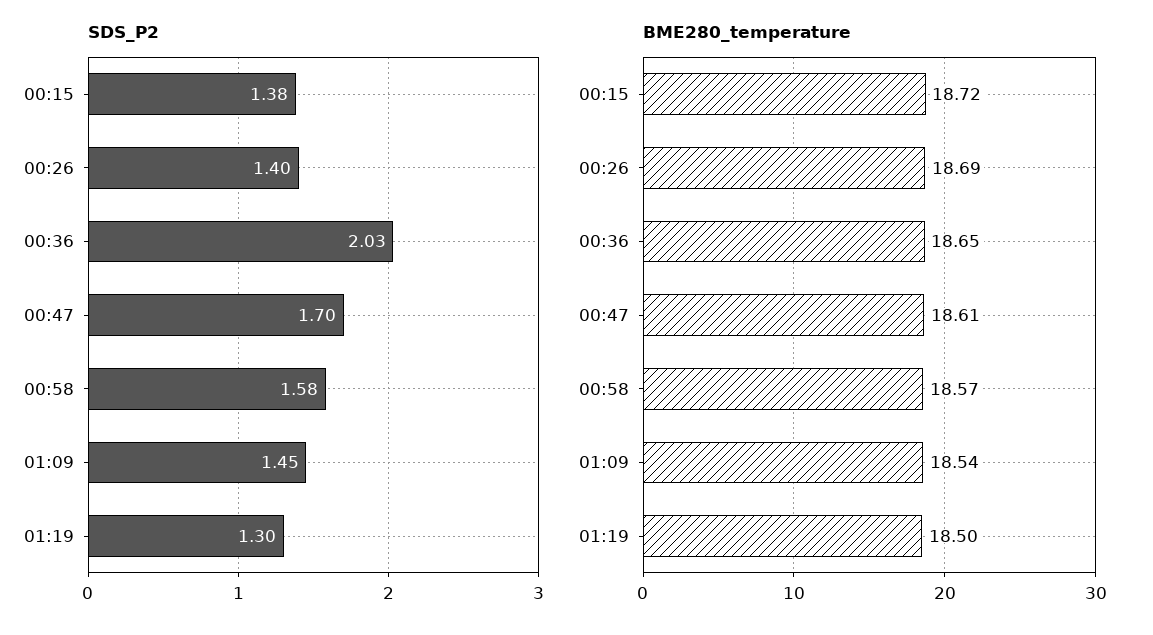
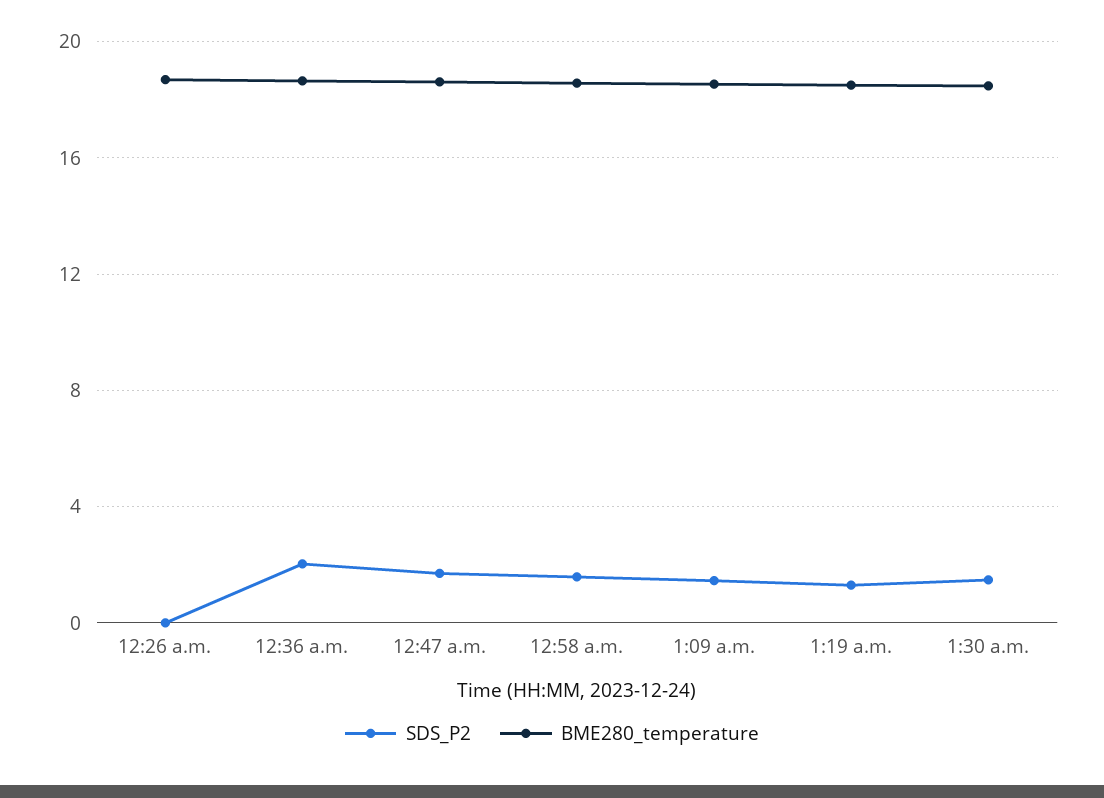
SDS_P2, 00:15: 1.38 -> none
SDS_P2, 00:26: 1.4 -> 0
BME280_temperature, 00:15: 18.72 -> none
SDS_P2, 1:30 a.m.: none -> 1.5
BME280_temperature, 1:30 a.m.: none -> 18.5

